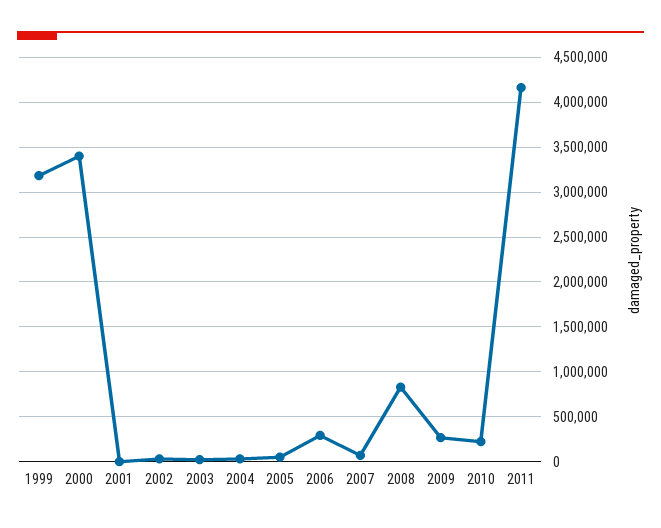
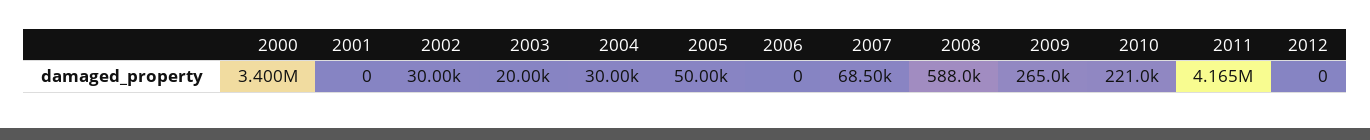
1999: 3200000 -> none
2006: 300000 -> 0
2008: 800000 -> 588000
2012: none -> 0

